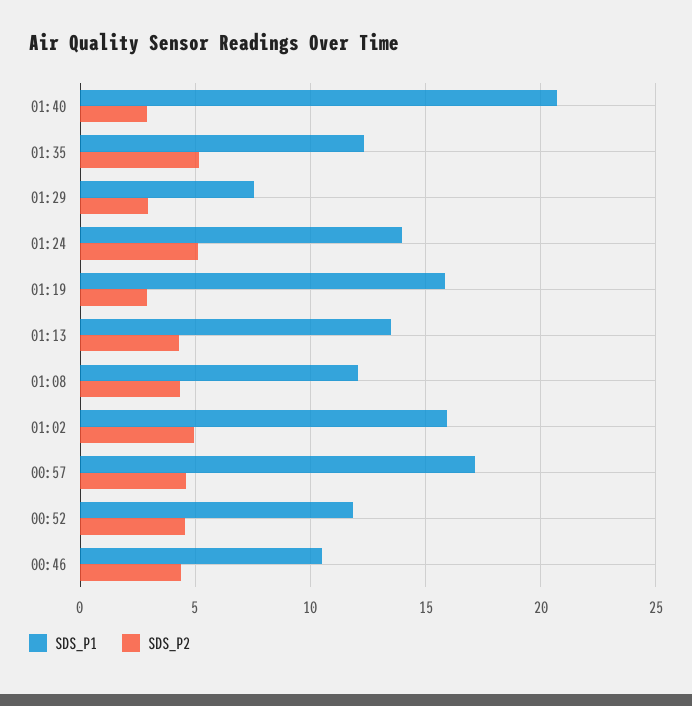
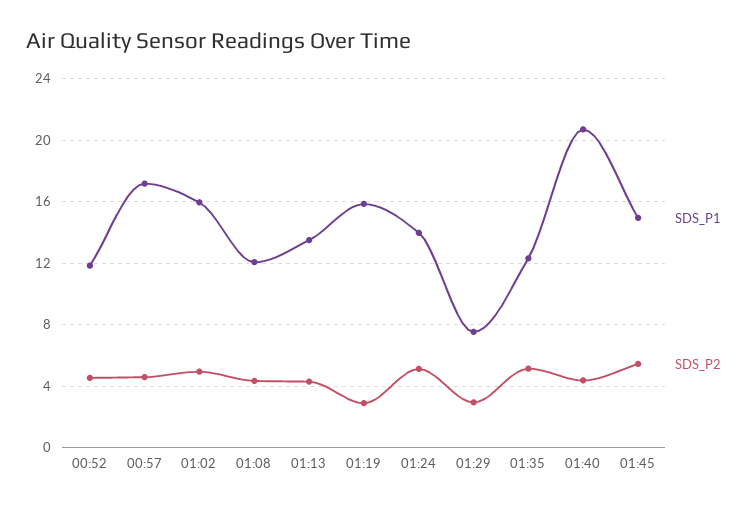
SDS_P2, 01:40: 3 -> 4.5
SDS_P1, 00:46: 10.5 -> none
SDS_P2, 00:46: 4.5 -> none
SDS_P1, 01:45: none -> 15
SDS_P2, 01:45: none -> 5.5

